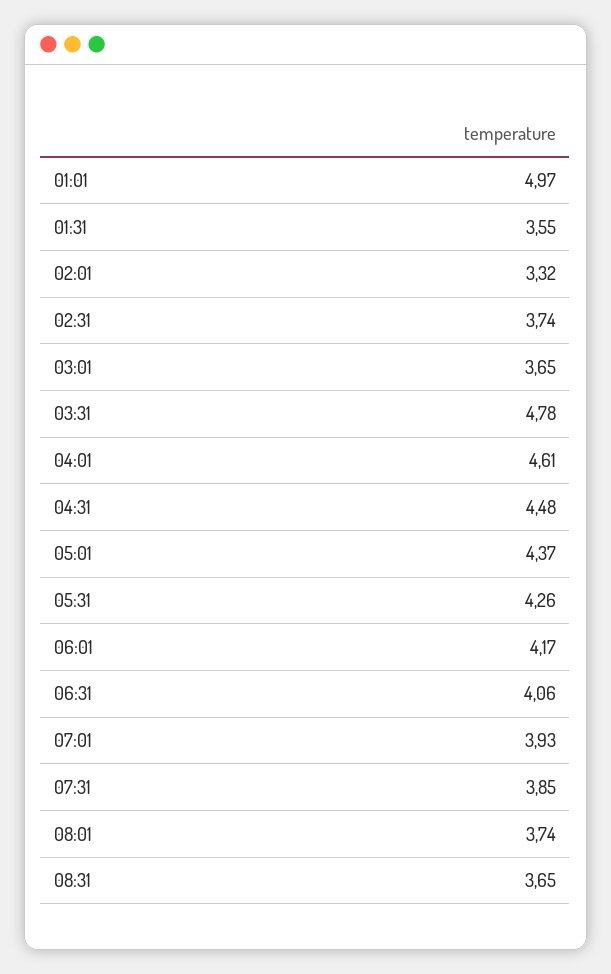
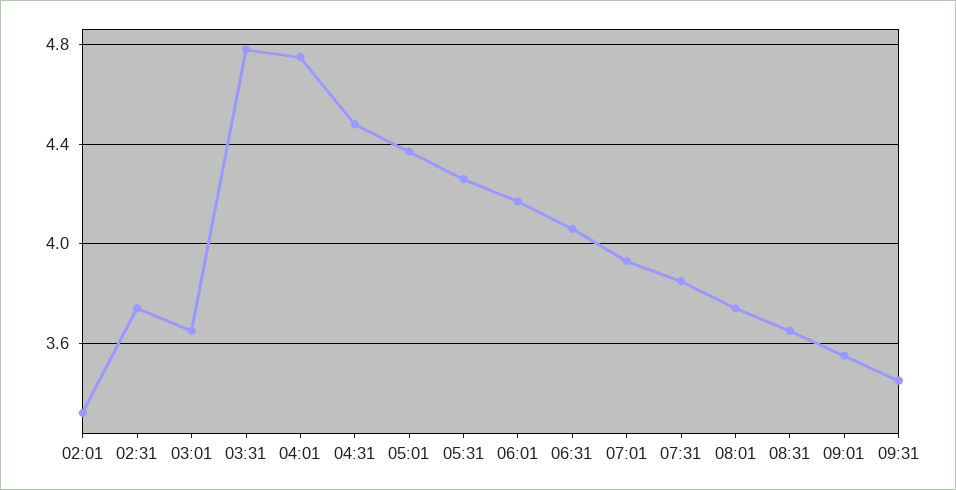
01:01: 4.97 -> none
01:31: 3.55 -> none
04:01: 4.61 -> 4.75
09:01: none -> 3.55
09:31: none -> 3.45

